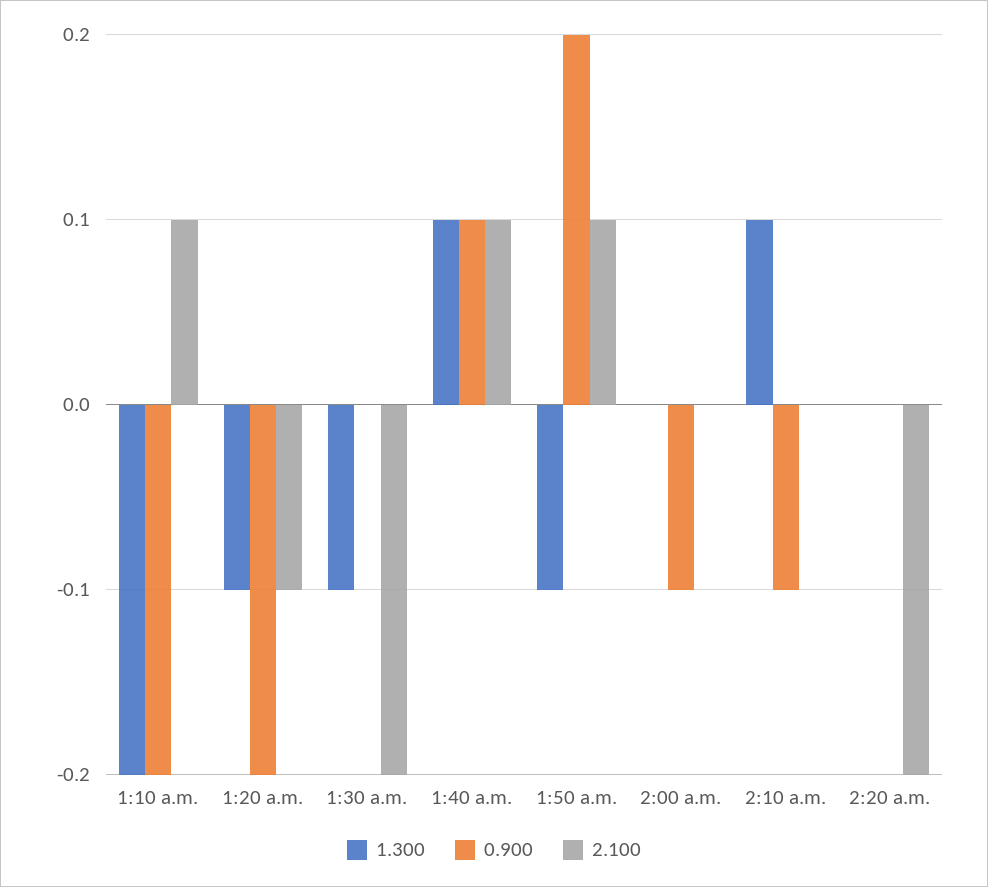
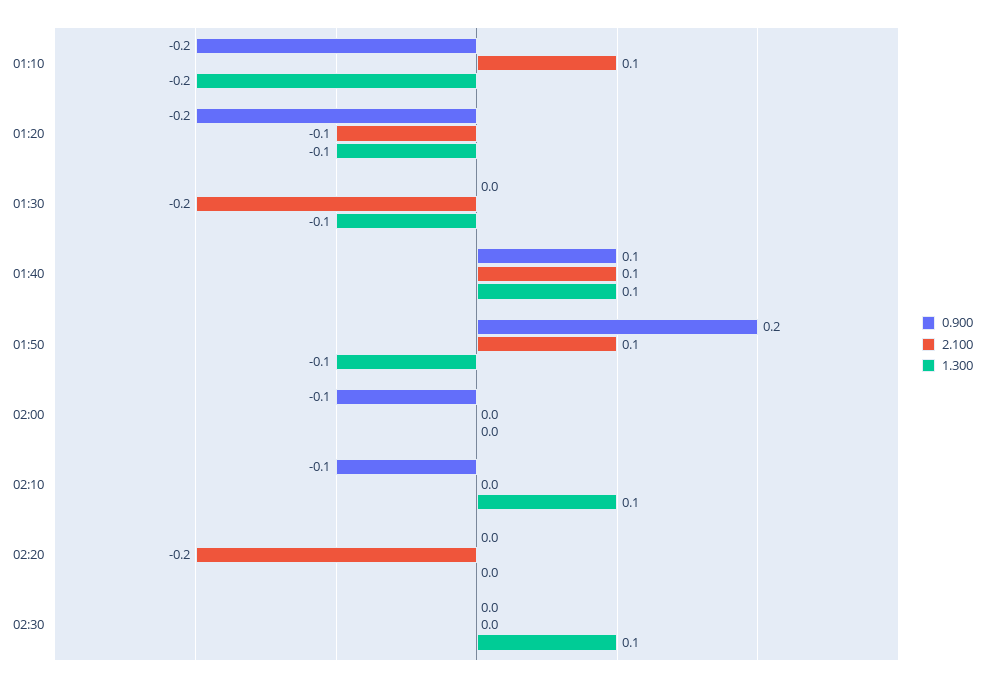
0.900, 02:30: none -> 0
2.100, 02:30: none -> 0
1.300, 02:30: none -> 0.1

